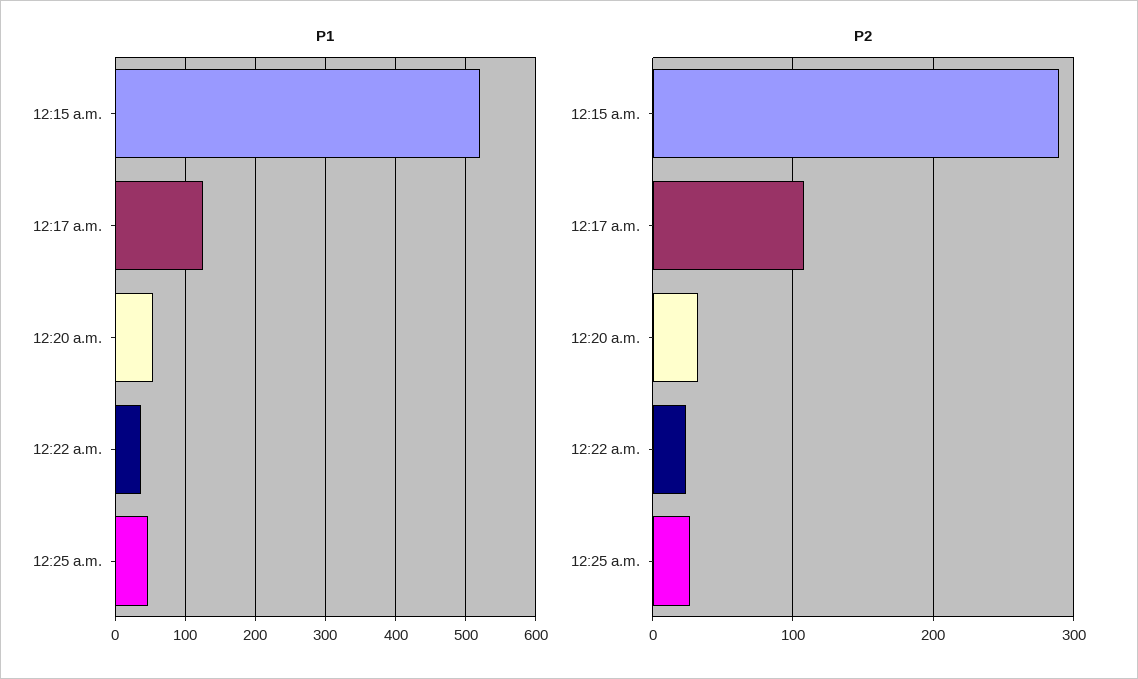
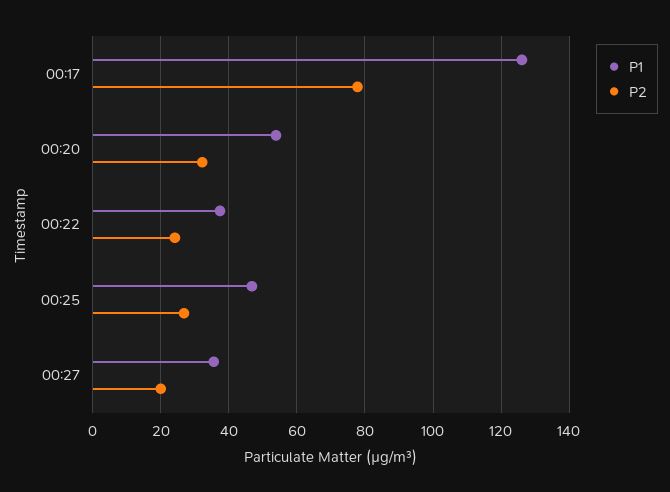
P1, 12:15 a.m.: 520 -> none
P2, 12:15 a.m.: 290 -> none
P2, 12:17 a.m.: 110 -> 78
P1, 00:27: none -> 36
P2, 00:27: none -> 20

